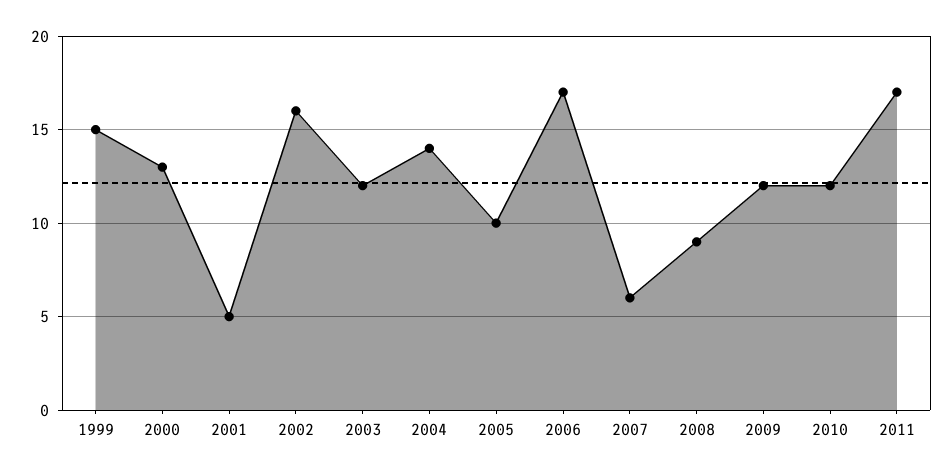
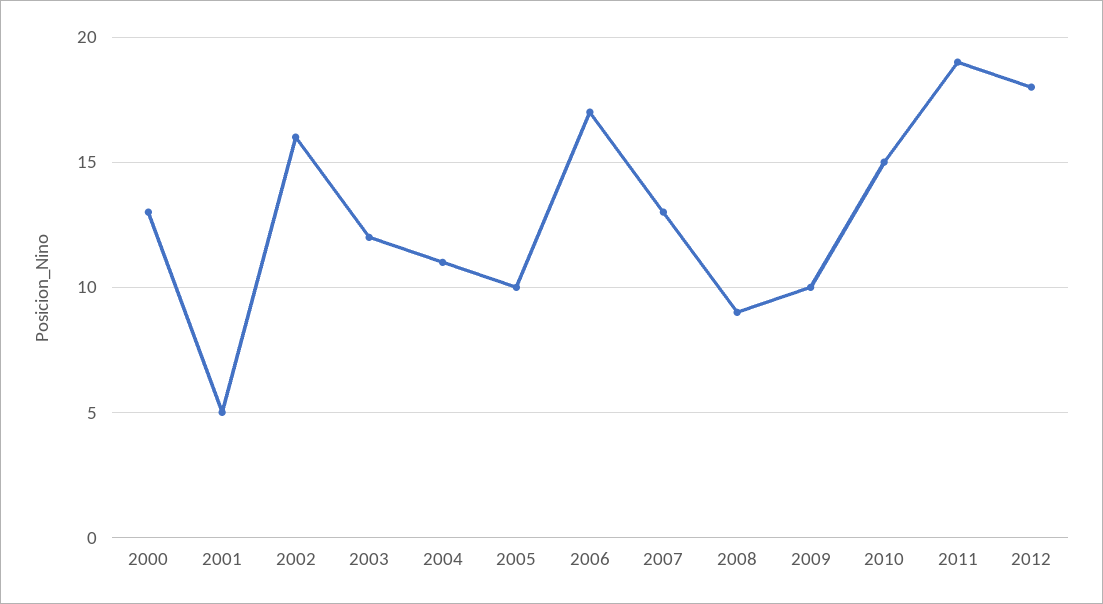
1999: 15 -> none
2004: 14 -> 11
2007: 6 -> 13
2009: 12 -> 10
2010: 12 -> 15
2011: 17 -> 19
2012: none -> 18

